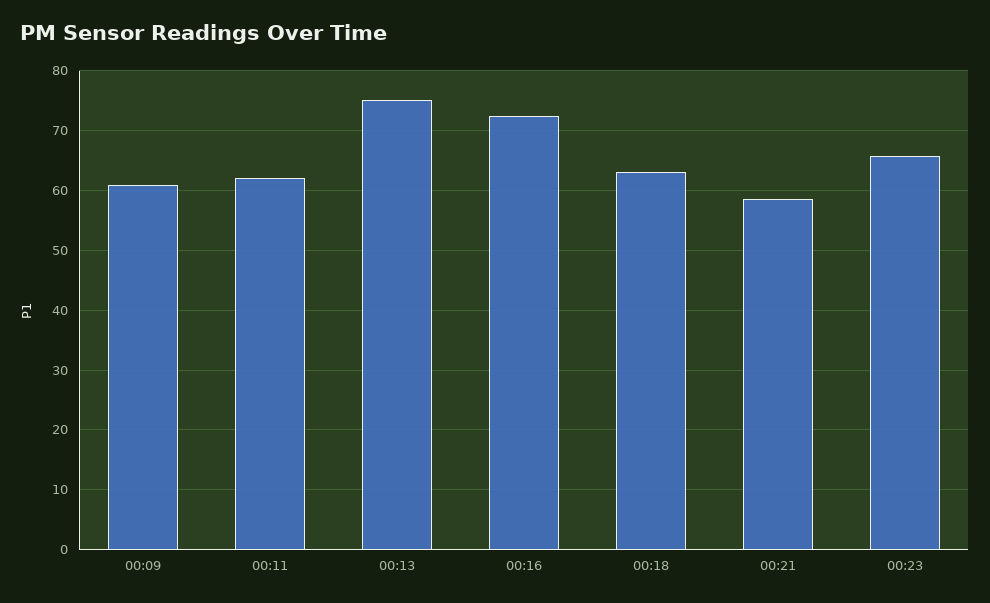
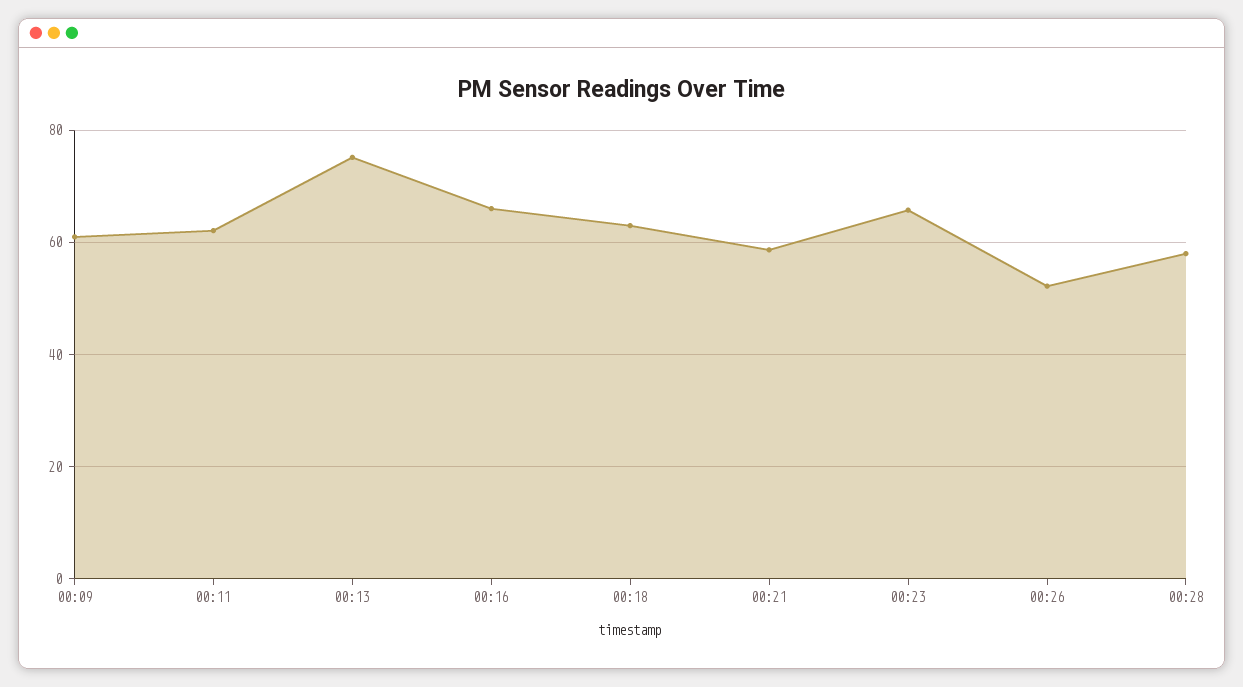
00:16: 72 -> 66
00:26: none -> 52
00:28: none -> 58

